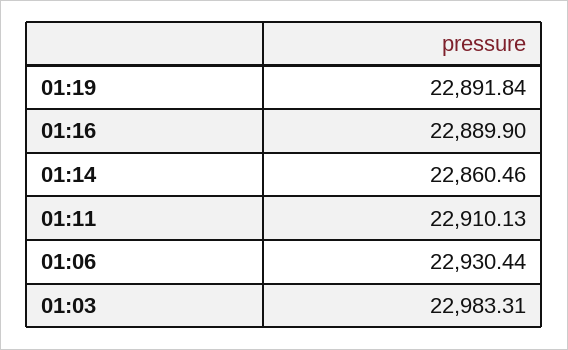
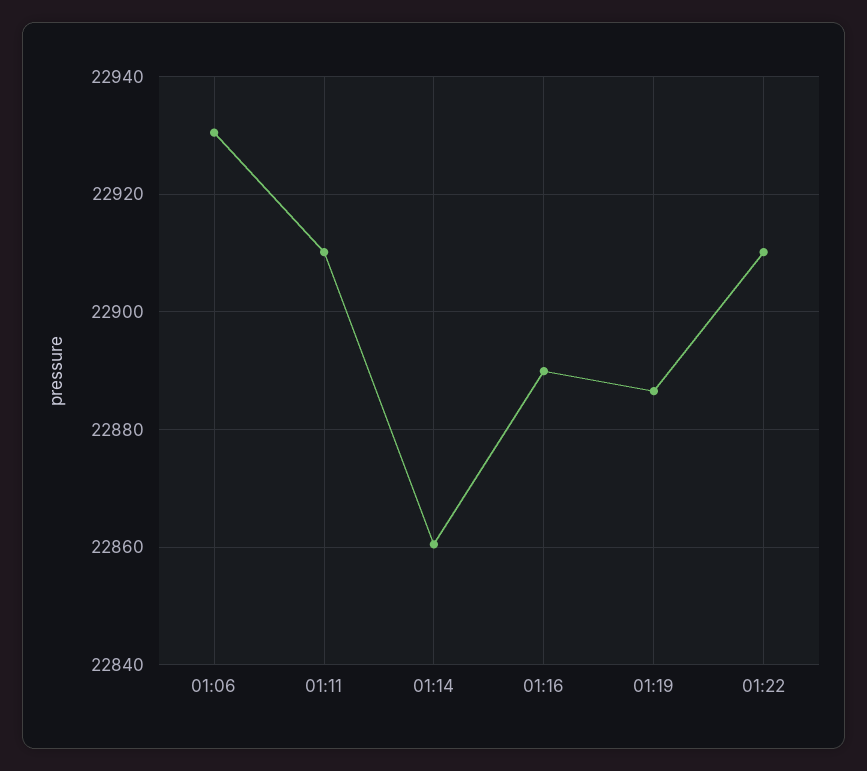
01:19: 22891.84 -> 22886
01:03: 22983.31 -> none
01:22: none -> 22910

